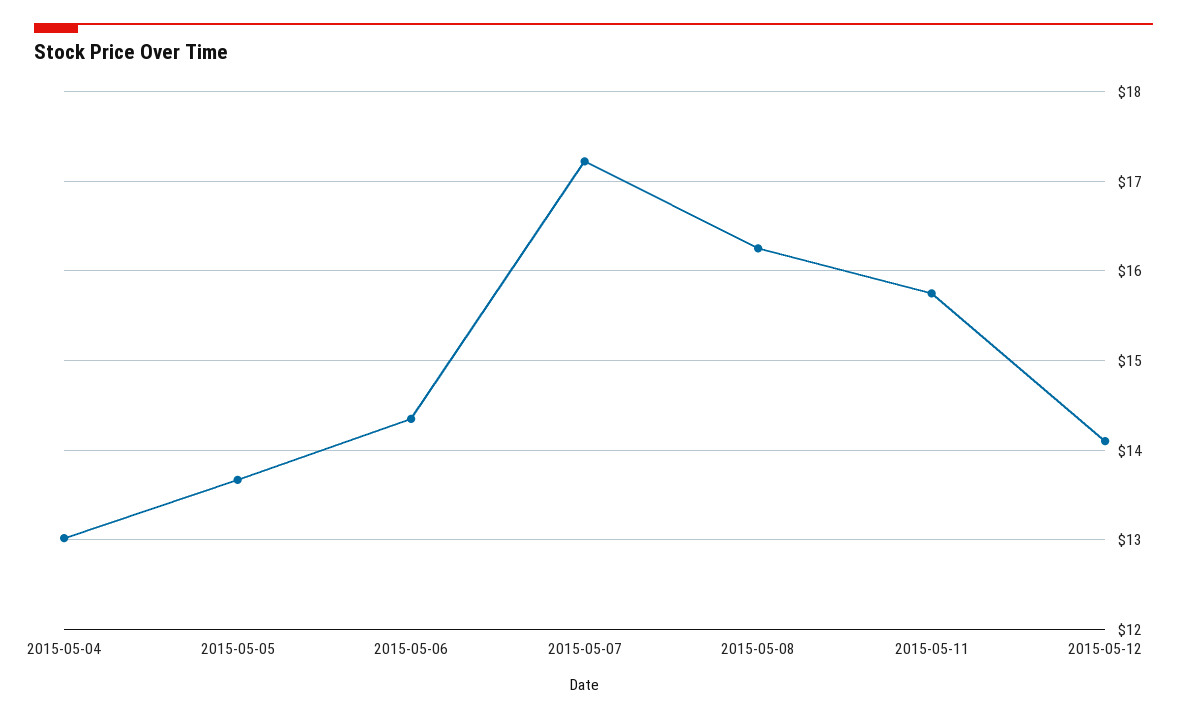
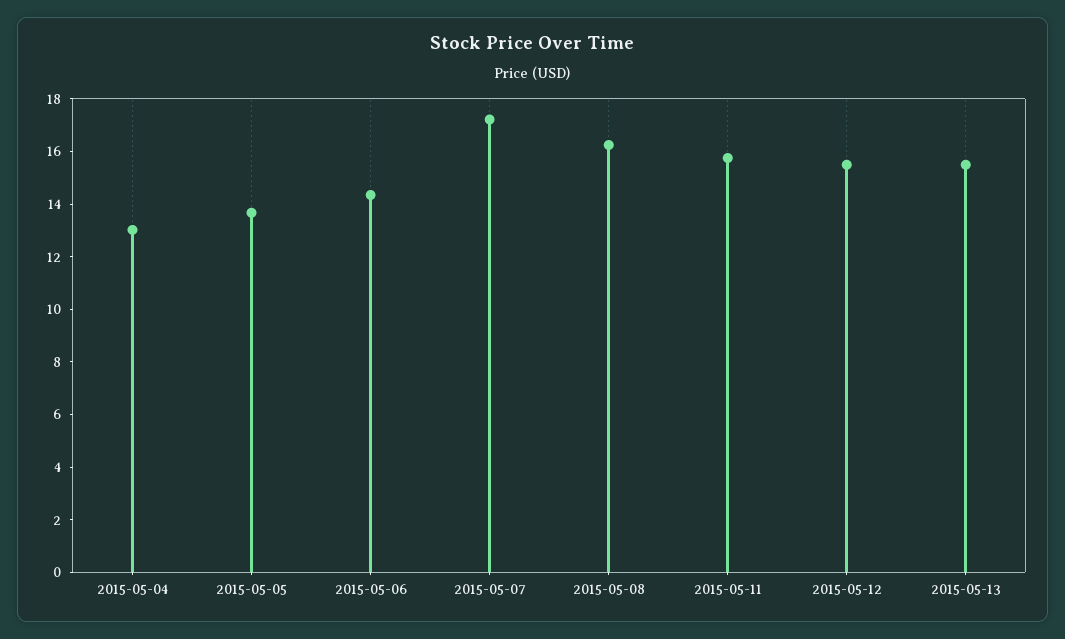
2015-05-12: 14.1 -> 15.5
2015-05-13: none -> 15.5

